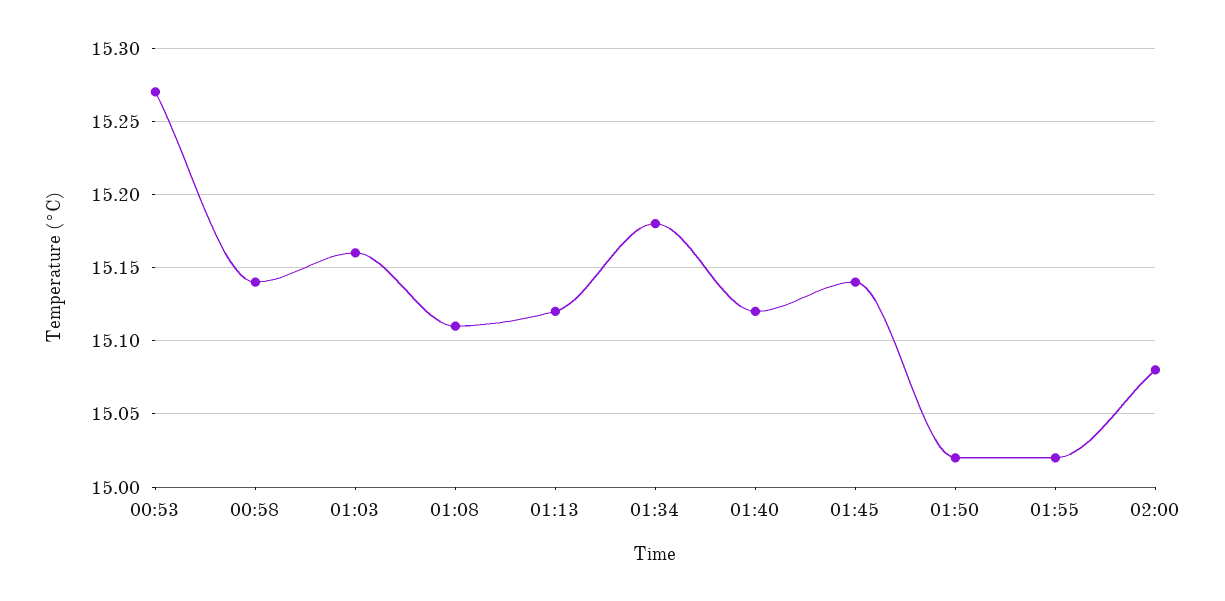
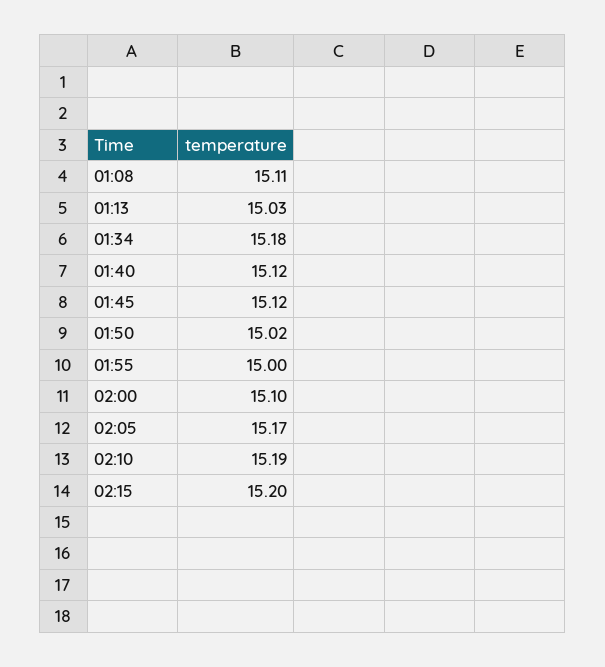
00:53: 15.27 -> none
00:58: 15.14 -> none
01:03: 15.16 -> none
01:13: 15.12 -> 15.03
01:45: 15.14 -> 15.12
01:55: 15.02 -> 15
02:00: 15.08 -> 15.1
02:05: none -> 15.17
02:10: none -> 15.19
02:15: none -> 15.2

